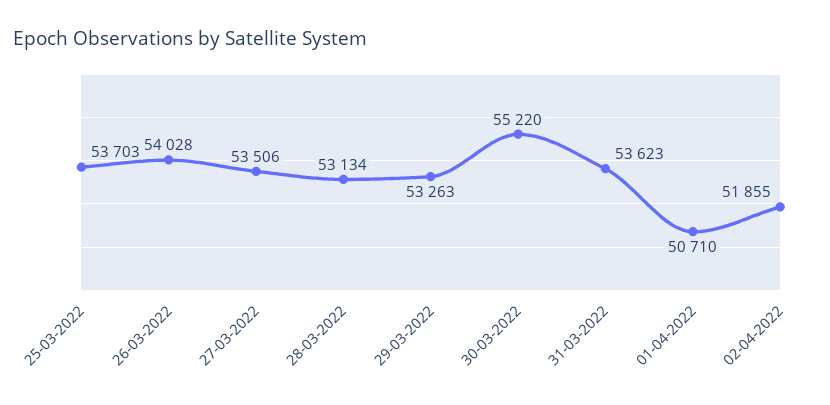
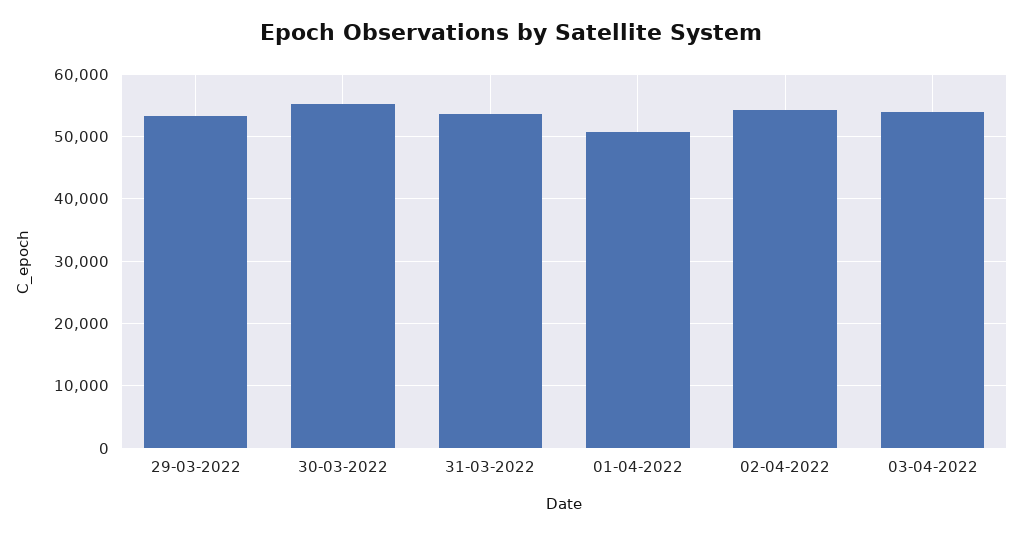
25-03-2022: 53703 -> none
26-03-2022: 54028 -> none
27-03-2022: 53506 -> none
28-03-2022: 53134 -> none
02-04-2022: 51855 -> 54000
03-04-2022: none -> 54000

